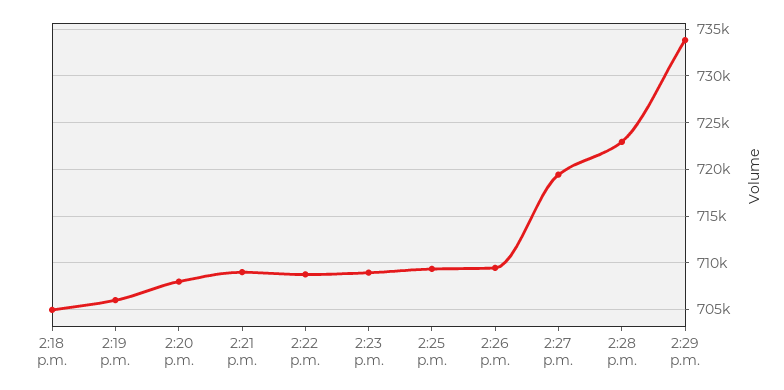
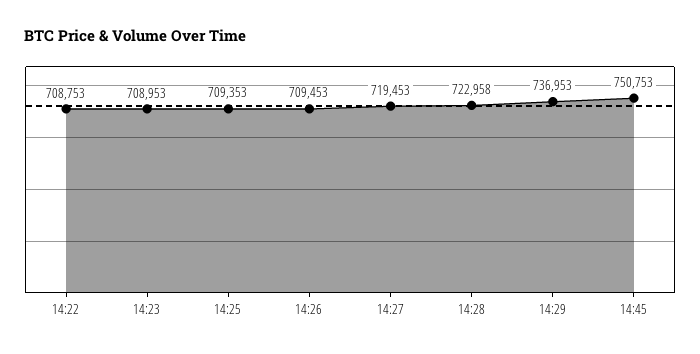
2:18 p.m.: 705000 -> none
2:19 p.m.: 706000 -> none
2:20 p.m.: 708000 -> none
2:21 p.m.: 709000 -> none
2:29 p.m.: 734000 -> 736953
14:45: none -> 750753

